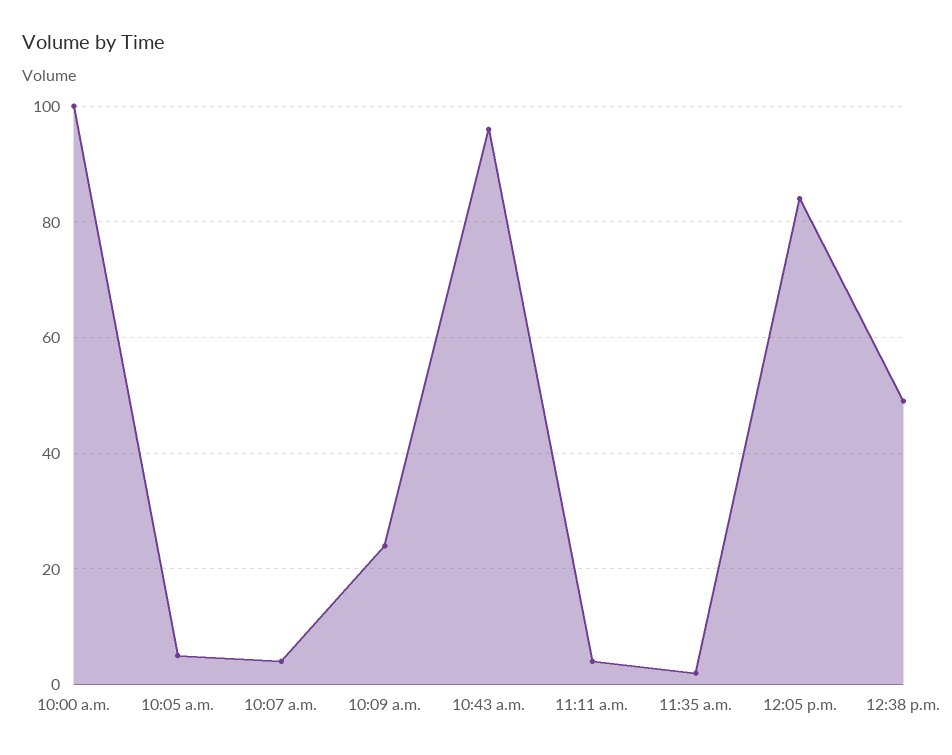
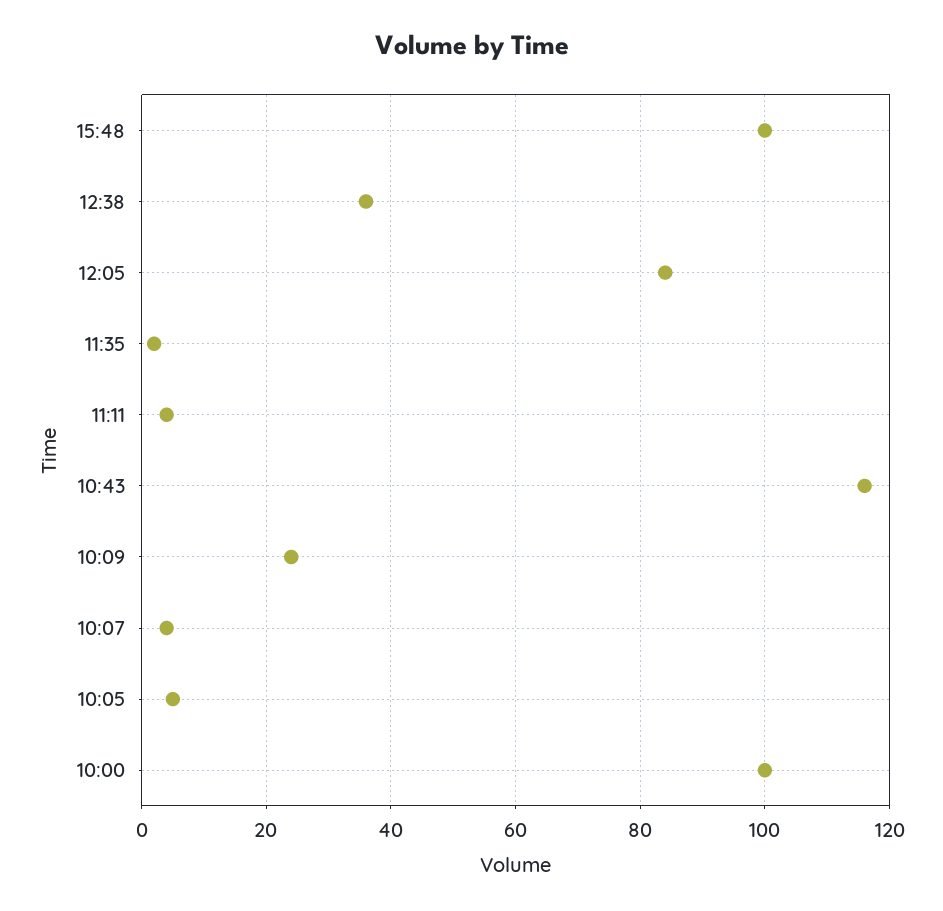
10:43 a.m.: 95 -> 115
12:38 p.m.: 50 -> 35
15:48: none -> 100

